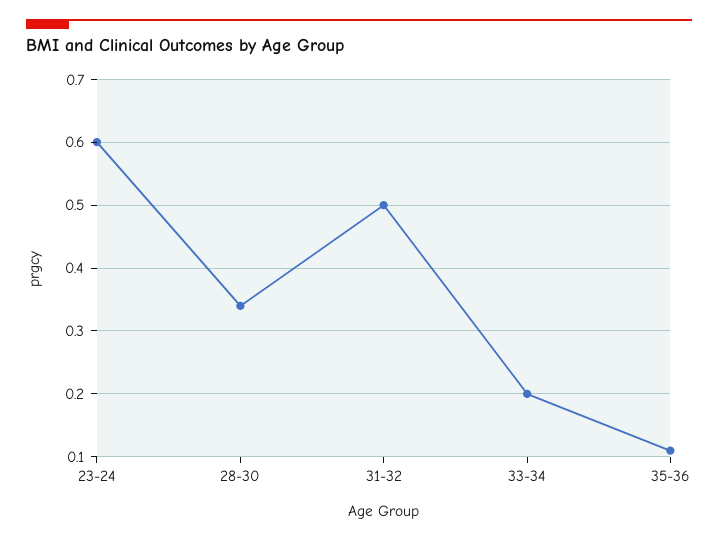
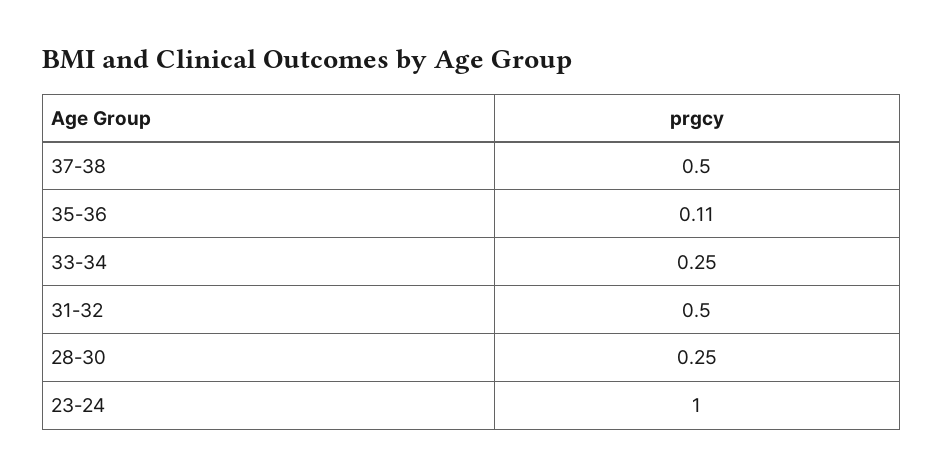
23-24: 0.6 -> 1
28-30: 0.34 -> 0.25
33-34: 0.2 -> 0.25
37-38: none -> 0.5

